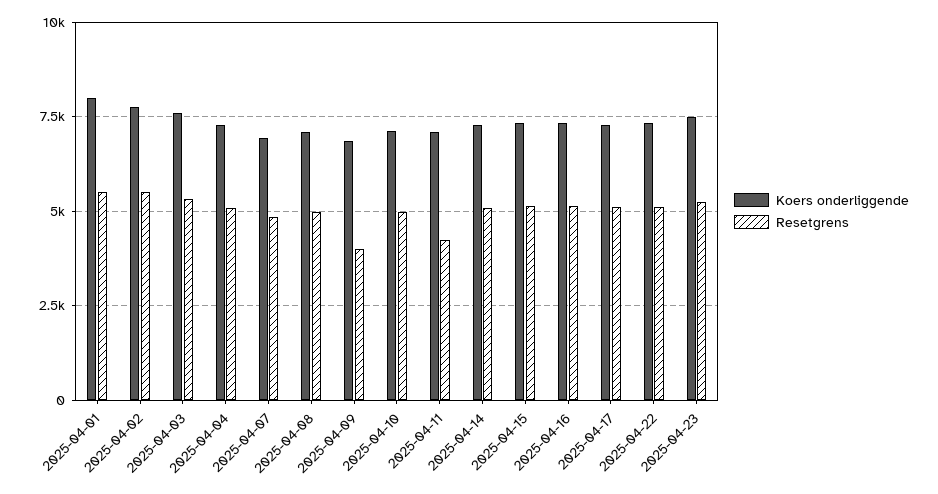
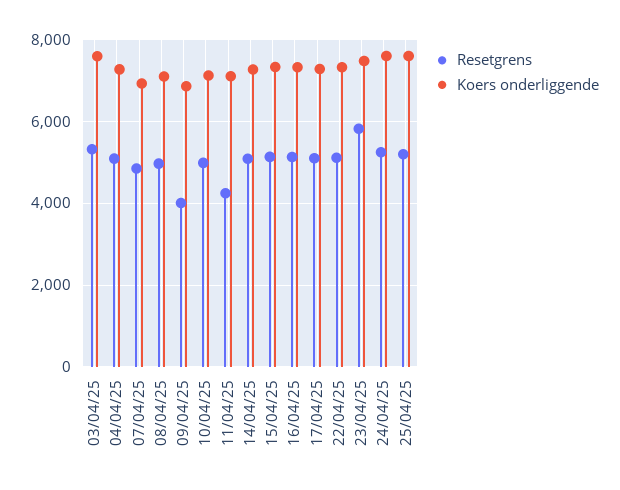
Koers onderliggende, 2025-04-01: 8000 -> none
Resetgrens, 2025-04-01: 5500 -> none
Koers onderliggende, 2025-04-02: 7750 -> none
Resetgrens, 2025-04-02: 5500 -> none
Resetgrens, 2025-04-23: 5250 -> 5800
Resetgrens, 24/04/25: none -> 5200
Koers onderliggende, 24/04/25: none -> 7600
Resetgrens, 25/04/25: none -> 5200
Koers onderliggende, 25/04/25: none -> 7600

